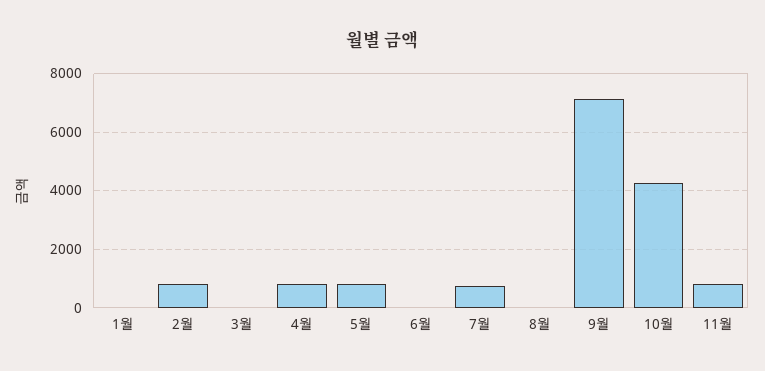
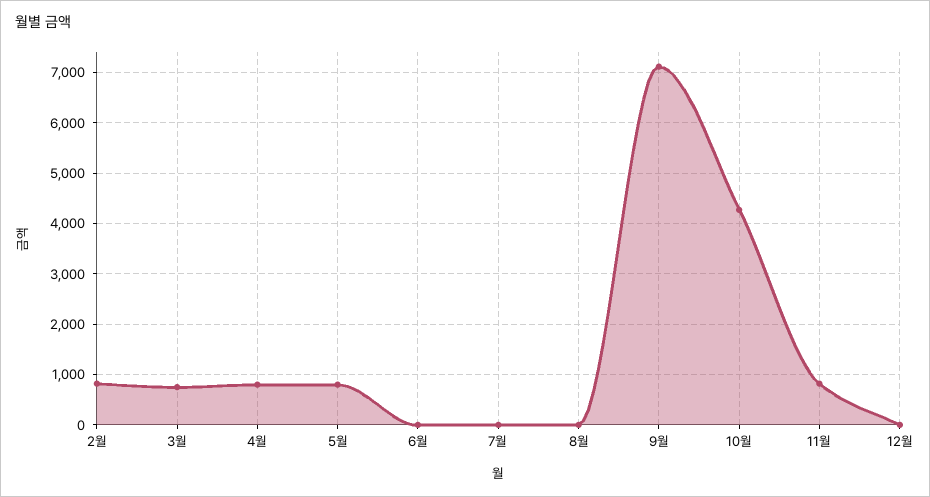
1월: 0 -> none
3월: 0 -> 800
7월: 750 -> 0
12월: none -> 0

